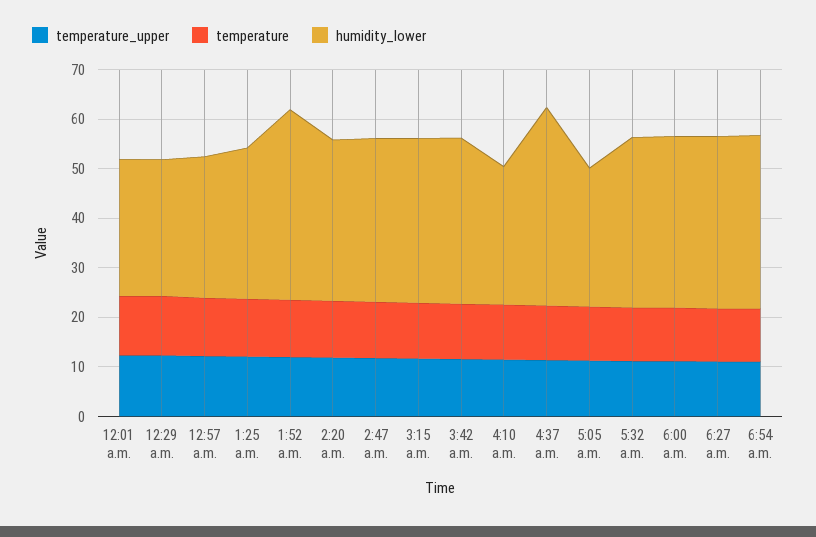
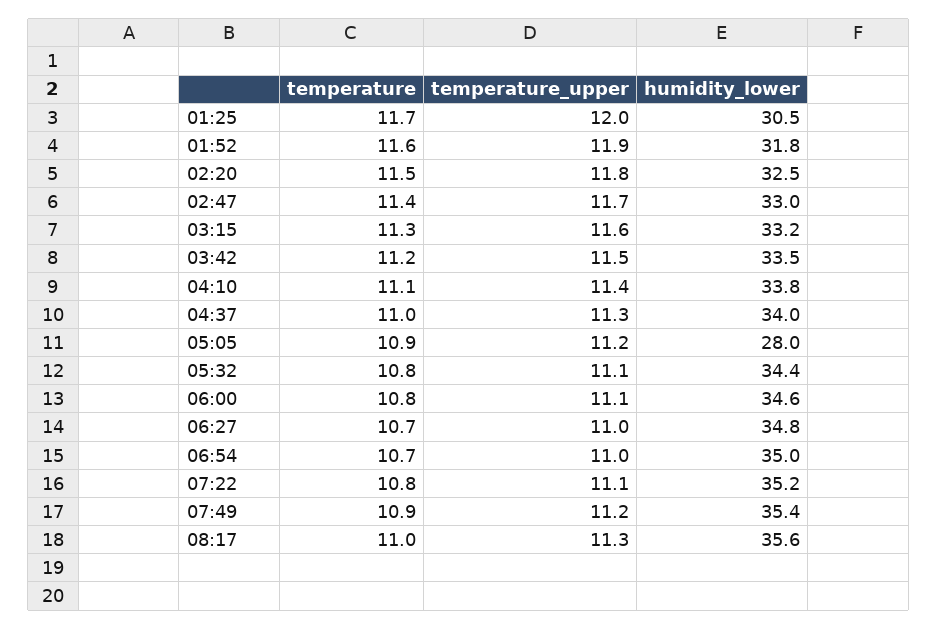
temperature_upper, 12:01 a.m.: 12 -> none
temperature, 12:01 a.m.: 12 -> none
humidity_lower, 12:01 a.m.: 28 -> none
temperature_upper, 12:29 a.m.: 12 -> none
temperature, 12:29 a.m.: 12 -> none
humidity_lower, 12:29 a.m.: 28 -> none
temperature_upper, 12:57 a.m.: 12 -> none
temperature, 12:57 a.m.: 12 -> none
humidity_lower, 12:57 a.m.: 28 -> none
humidity_lower, 1:52 a.m.: 38 -> 31.8
humidity_lower, 4:10 a.m.: 28 -> 33.8
humidity_lower, 4:37 a.m.: 40 -> 34
temperature, 07:22: none -> 10.8
temperature_upper, 07:22: none -> 11.1
humidity_lower, 07:22: none -> 35.2
temperature, 07:49: none -> 10.9
temperature_upper, 07:49: none -> 11.2
humidity_lower, 07:49: none -> 35.4
temperature, 08:17: none -> 11
temperature_upper, 08:17: none -> 11.3
humidity_lower, 08:17: none -> 35.6

